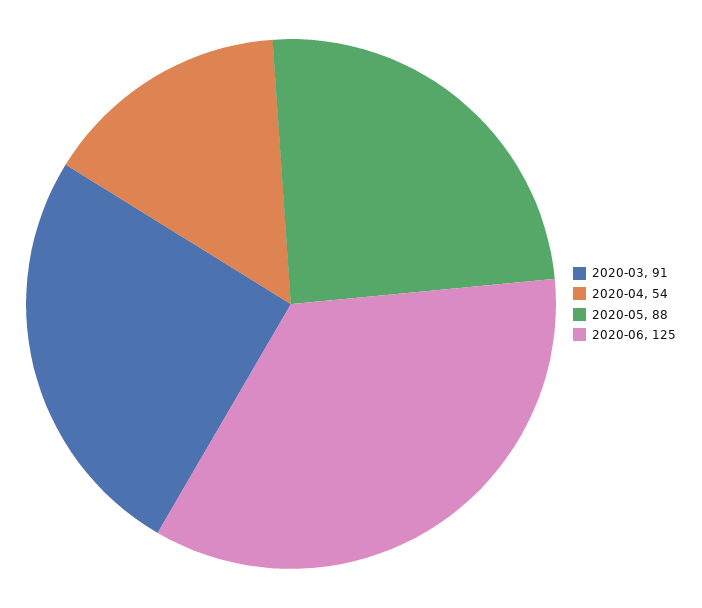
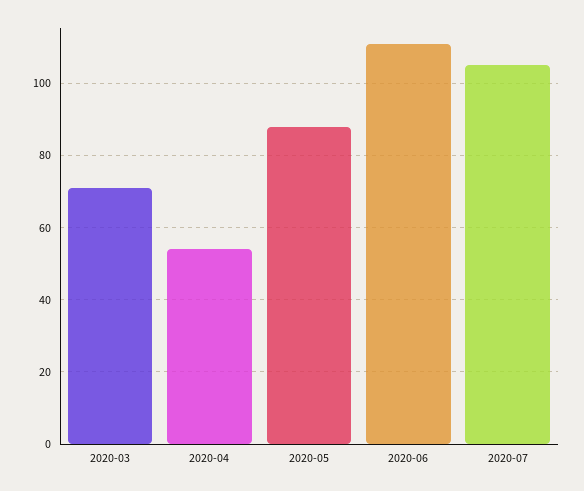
2020-03: 91 -> 70
2020-06: 125 -> 110
2020-07: none -> 105

